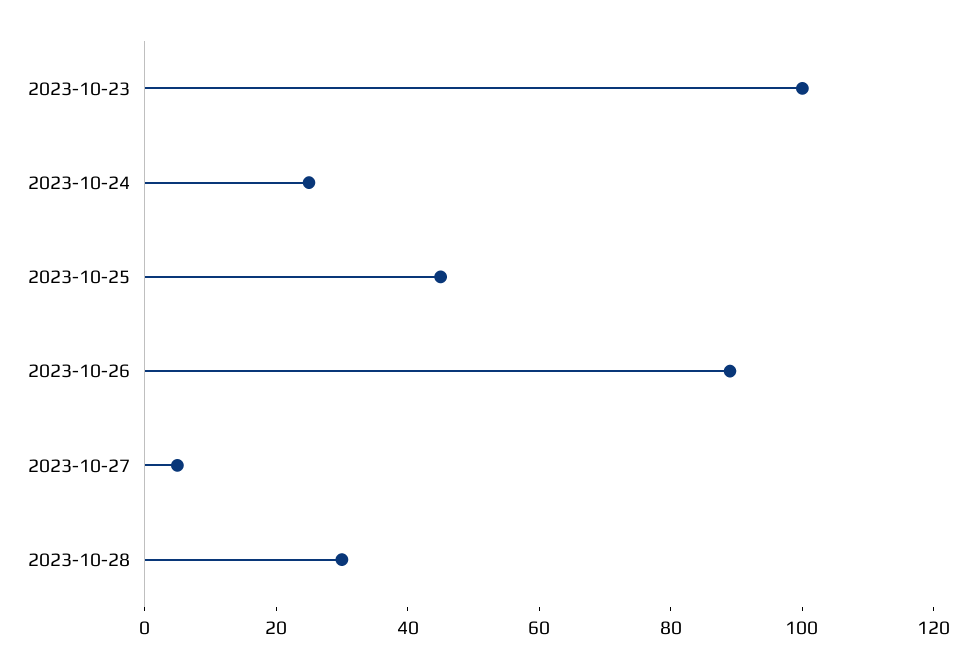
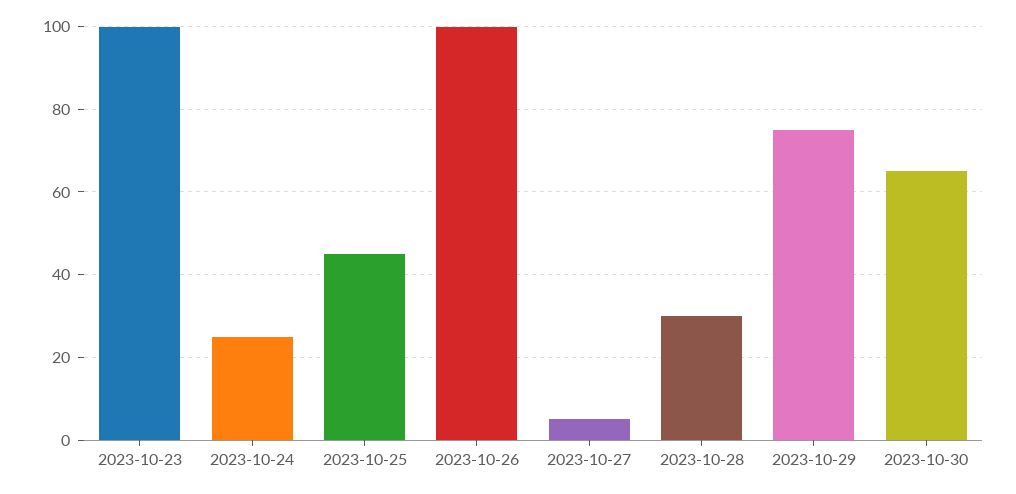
2023-10-26: 90 -> 100
2023-10-29: none -> 75
2023-10-30: none -> 65

